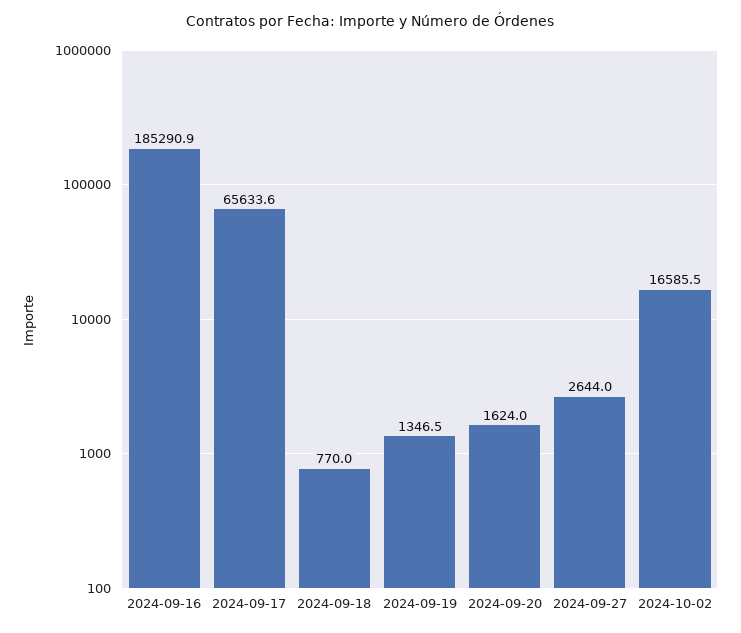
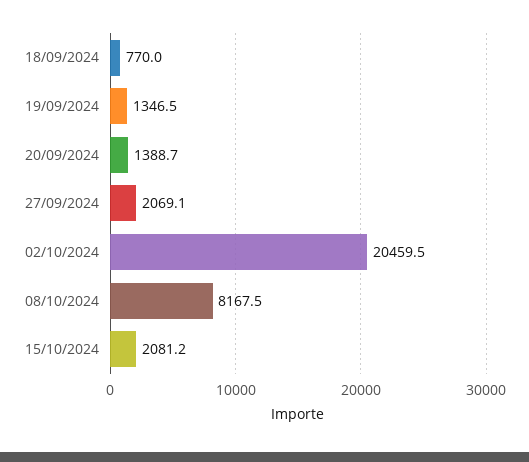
2024-09-16: 185290.9 -> none
2024-09-17: 65633.6 -> none
2024-09-20: 1624 -> 1388.7
2024-09-27: 2644 -> 2069.1
2024-10-02: 16585.5 -> 20459.5
08/10/2024: none -> 8167.5
15/10/2024: none -> 2081.2

